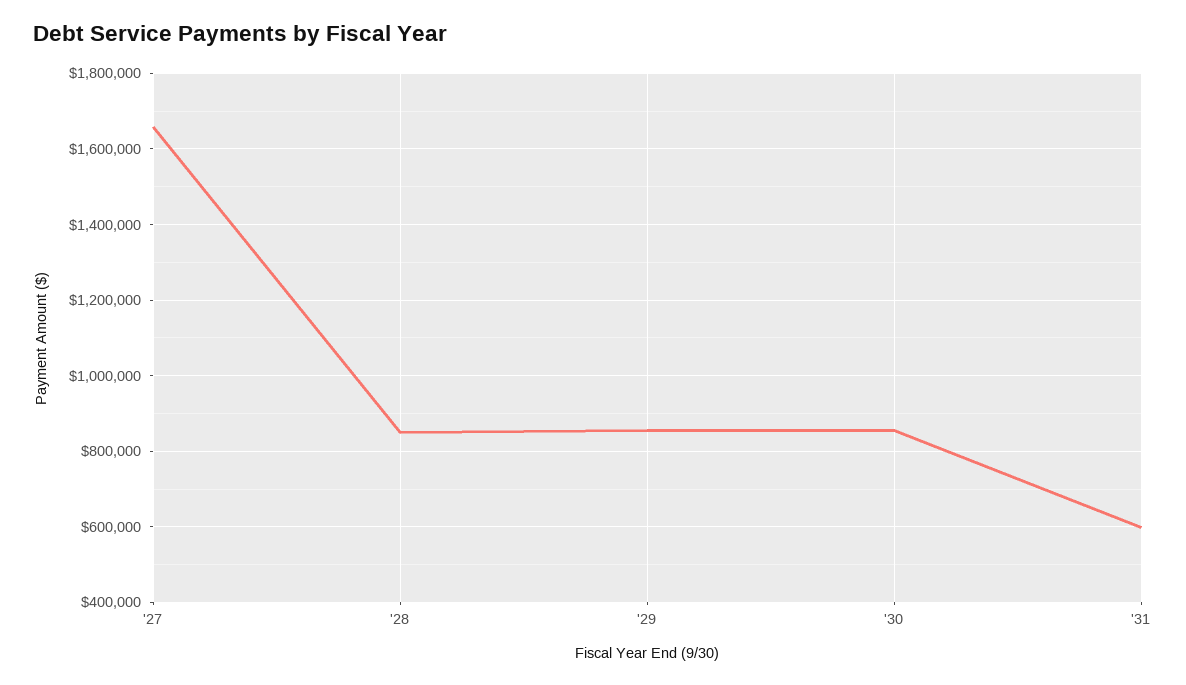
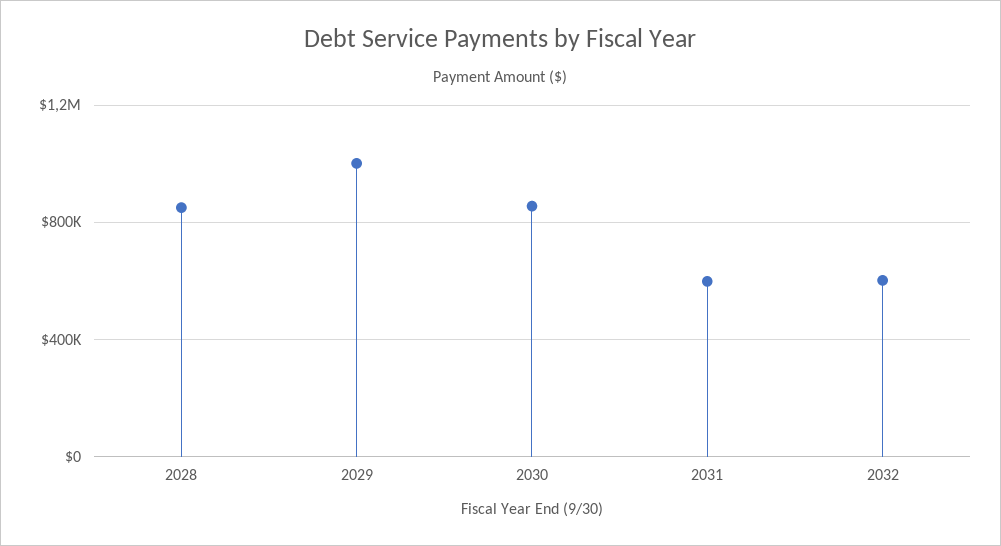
'27: 1660000 -> none
'29: 860000 -> 1000000
2032: none -> 600000

